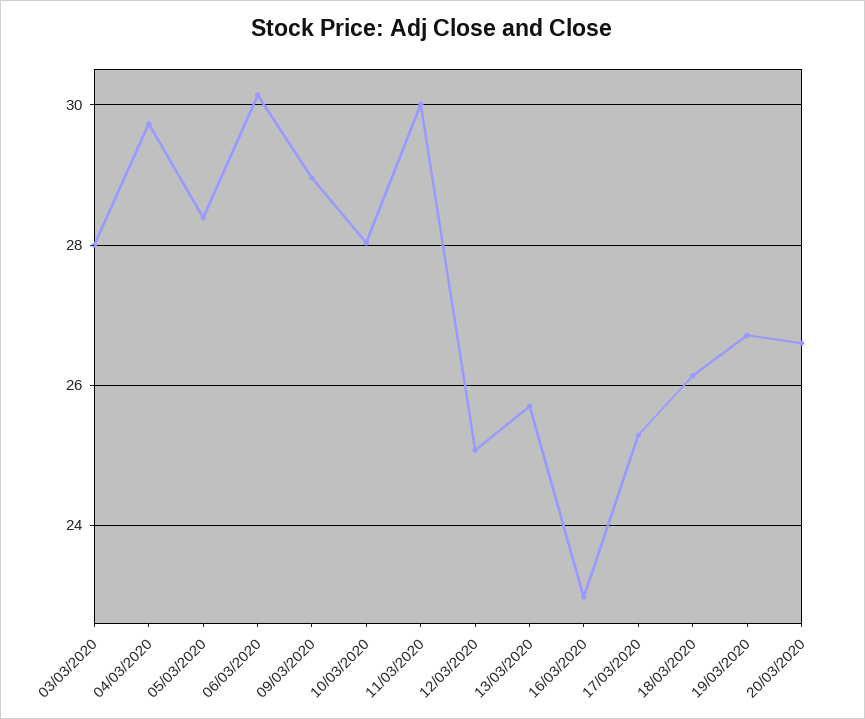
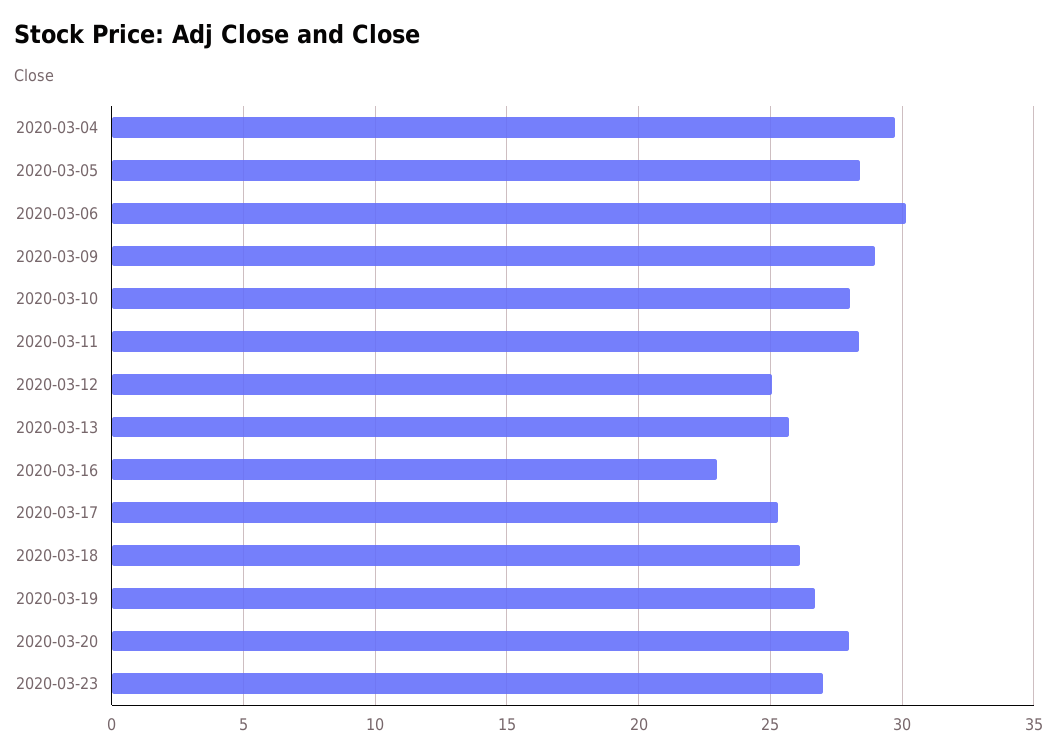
03/03/2020: 28 -> none
11/03/2020: 30 -> 28.5
20/03/2020: 26.6 -> 28
2020-03-23: none -> 27

